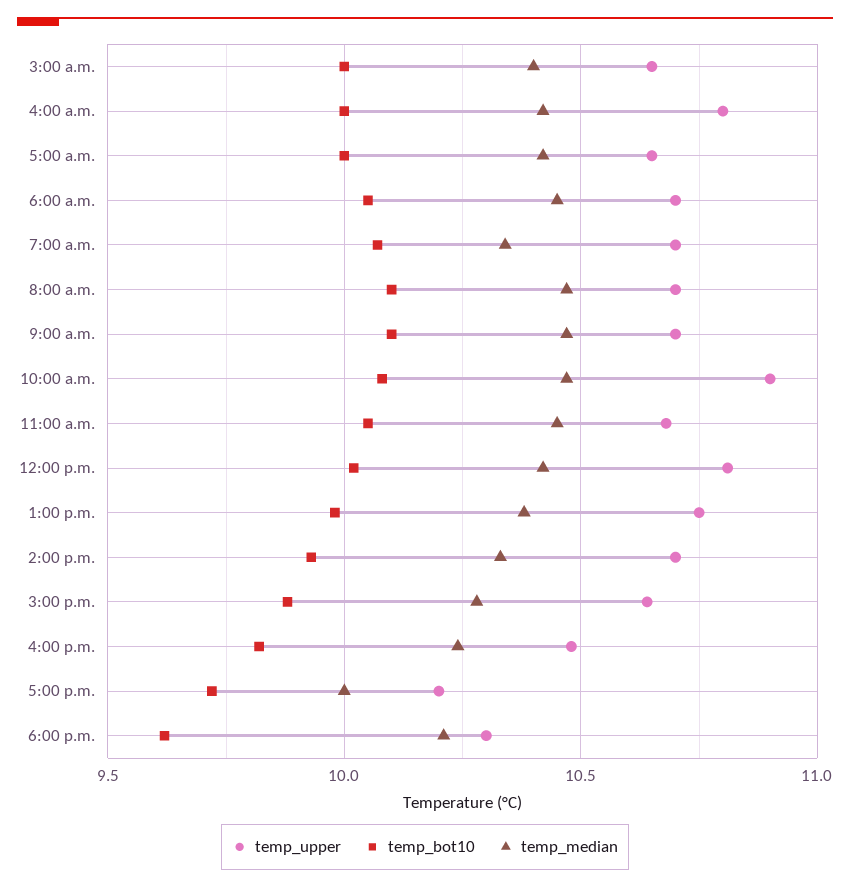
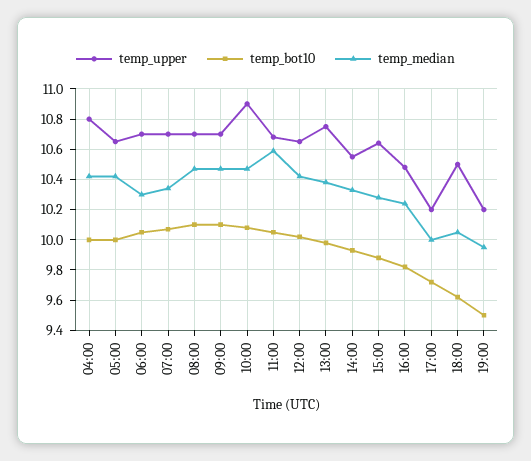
temp_upper, 3:00 a.m.: 10.65 -> none
temp_bot10, 3:00 a.m.: 10 -> none
temp_median, 3:00 a.m.: 10.4 -> none
temp_median, 6:00 a.m.: 10.45 -> 10.3
temp_median, 11:00 a.m.: 10.45 -> 10.6
temp_upper, 12:00 p.m.: 10.8 -> 10.65
temp_upper, 2:00 p.m.: 10.7 -> 10.55
temp_upper, 6:00 p.m.: 10.3 -> 10.5
temp_median, 6:00 p.m.: 10.2 -> 10.05
temp_upper, 19:00: none -> 10.2
temp_bot10, 19:00: none -> 9.5
temp_median, 19:00: none -> 9.95

